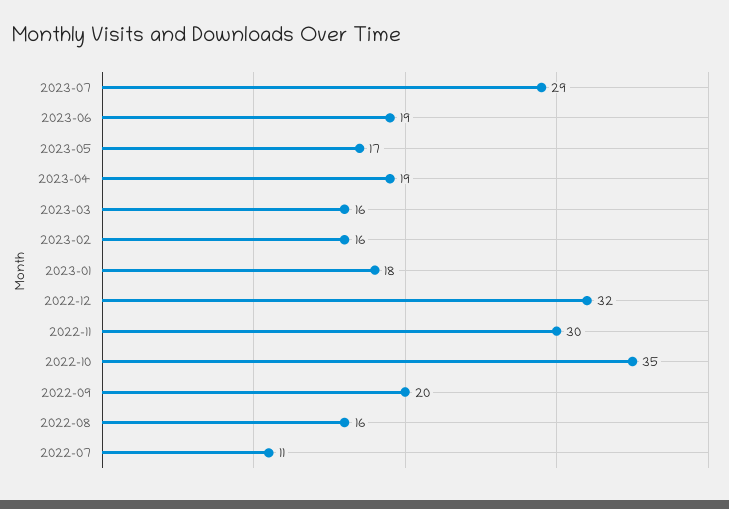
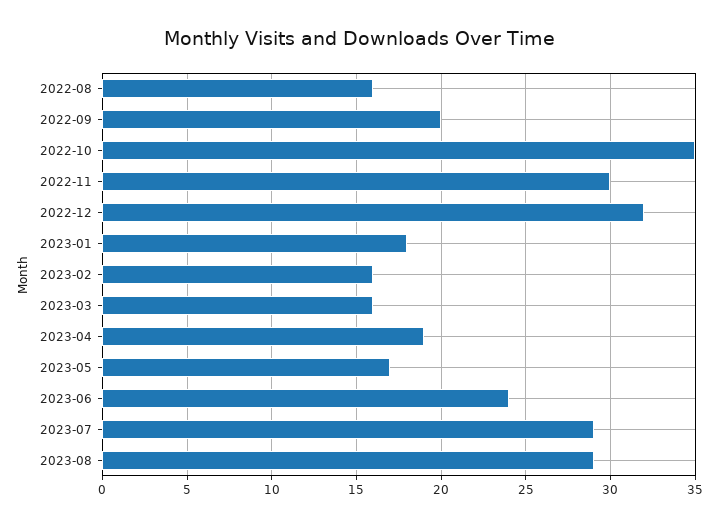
2023-06: 19 -> 24
2022-07: 11 -> none
2023-08: none -> 29

